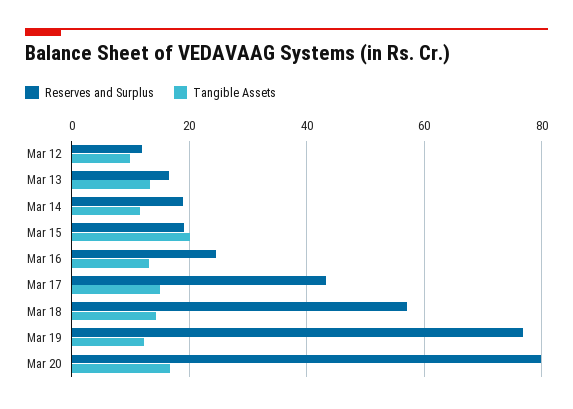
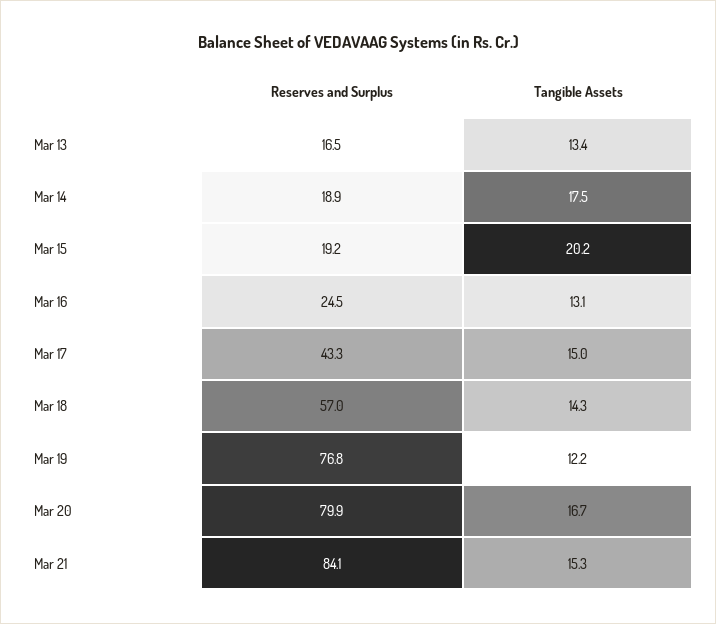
Reserves and Surplus, Mar 12: 12 -> none
Tangible Assets, Mar 12: 10 -> none
Tangible Assets, Mar 14: 12 -> 17.5
Reserves and Surplus, Mar 21: none -> 84.1
Tangible Assets, Mar 21: none -> 15.3

